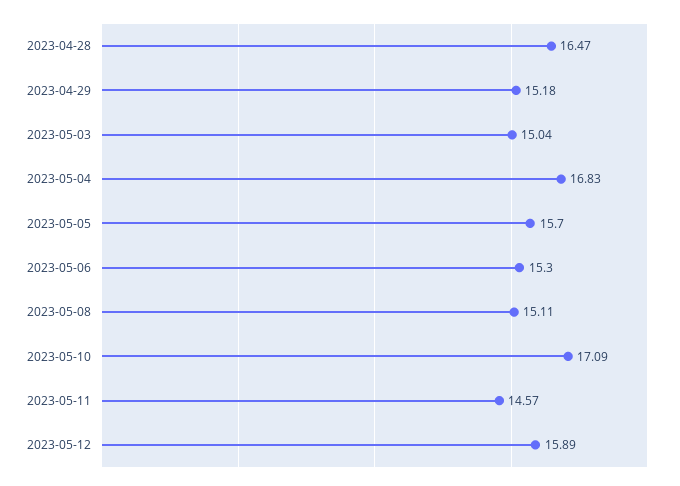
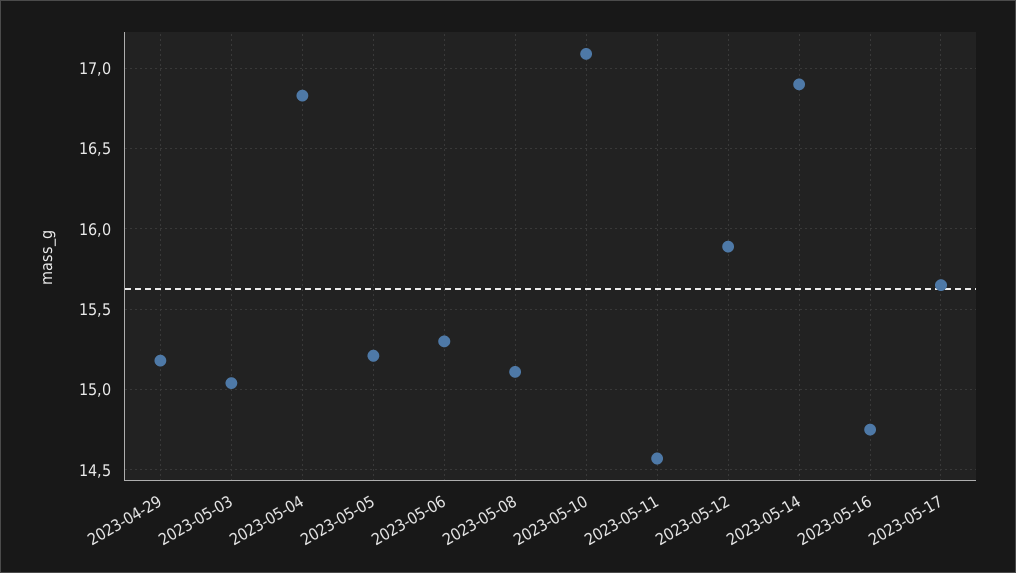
2023-04-28: 16.47 -> none
2023-05-05: 15.7 -> 15.2
2023-05-14: none -> 16.9
2023-05-16: none -> 14.75
2023-05-17: none -> 15.65

